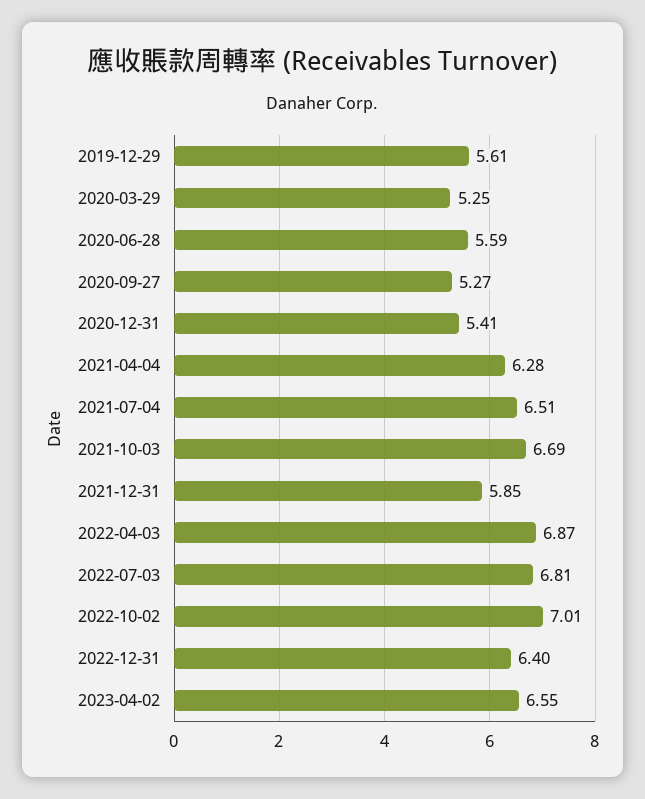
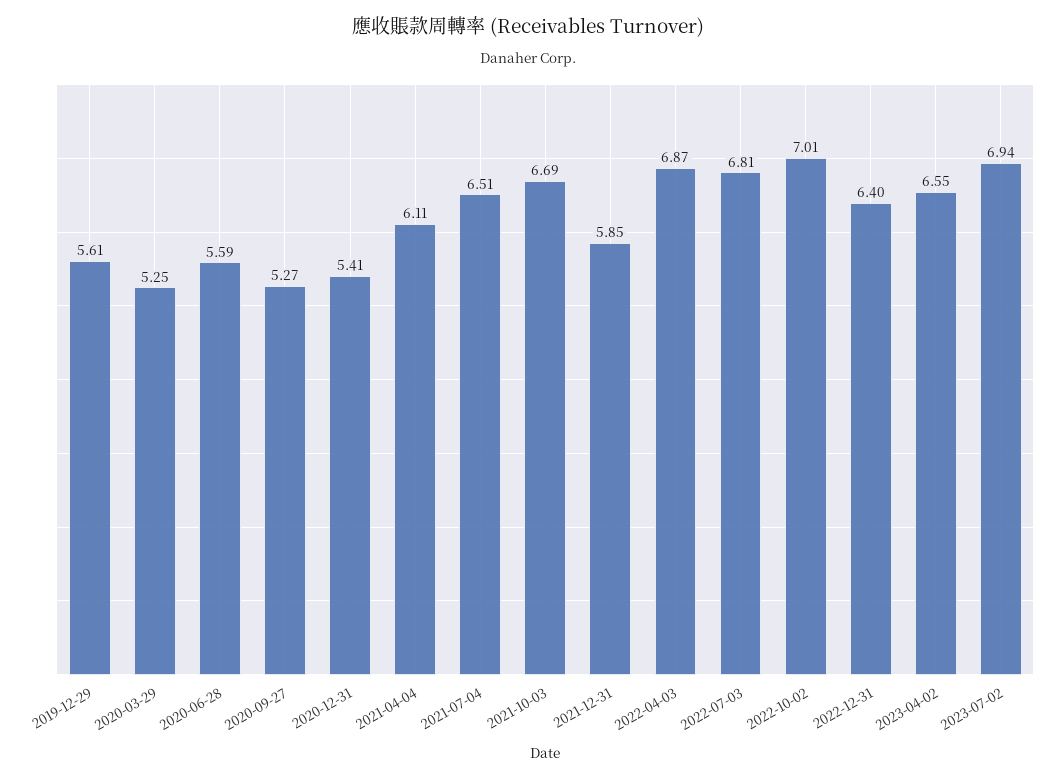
2021-04-04: 6.28 -> 6.11
2023-07-02: none -> 6.94

